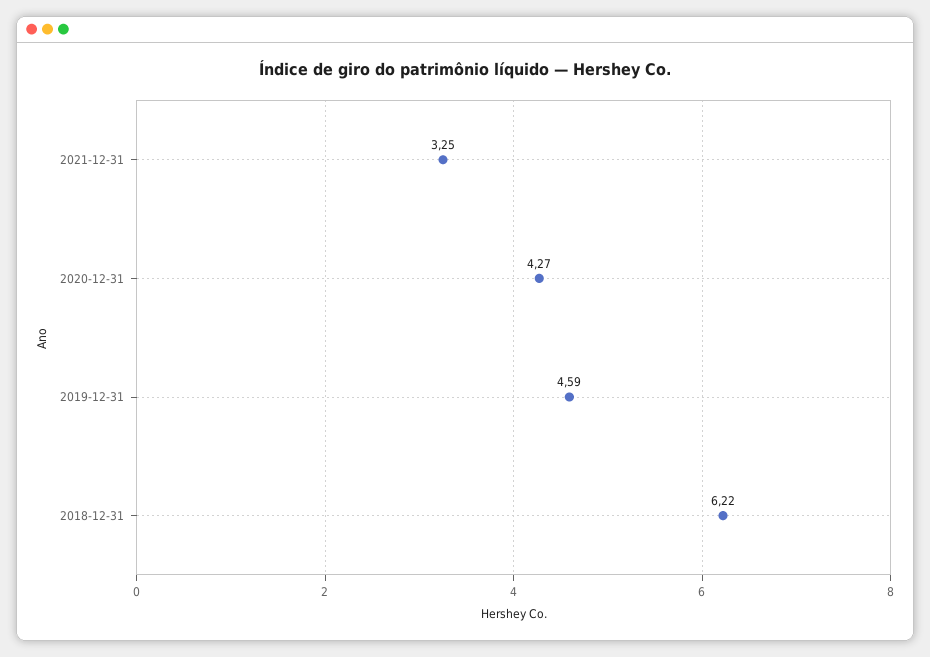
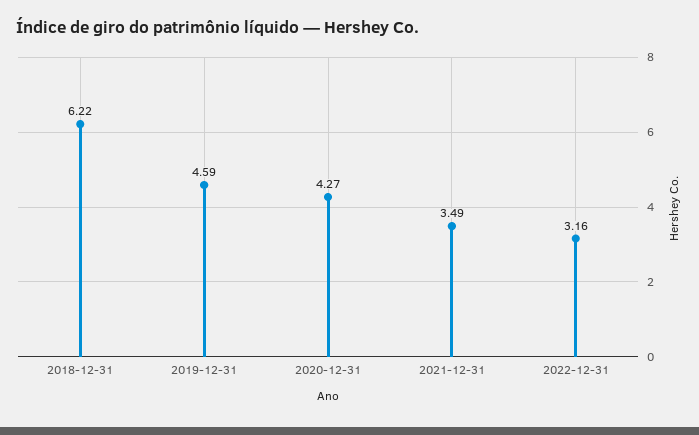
2021-12-31: 3.25 -> 3.49
2022-12-31: none -> 3.16

